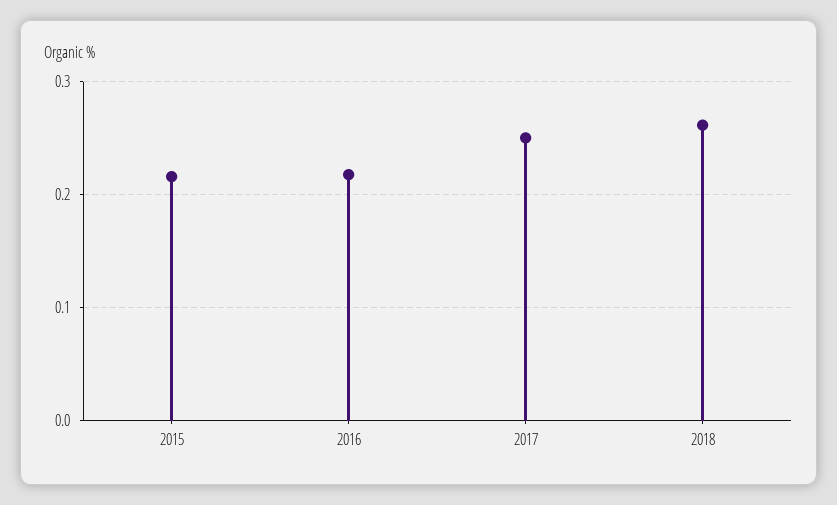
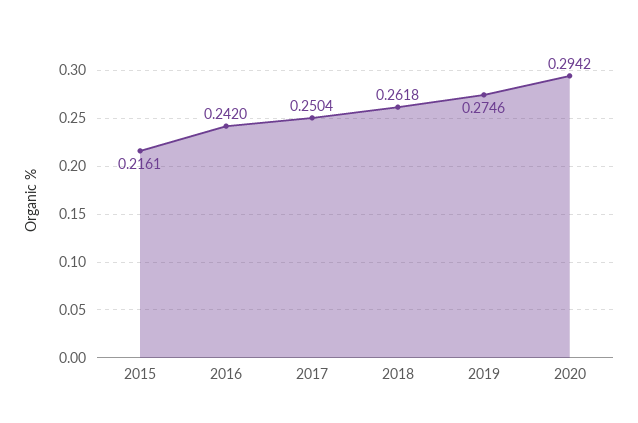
2016: 0.22 -> 0.242
2019: none -> 0.2746
2020: none -> 0.2942

